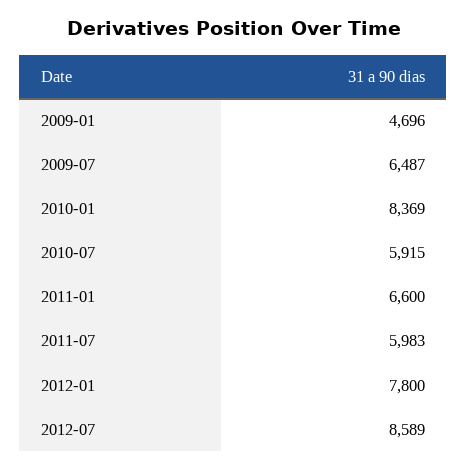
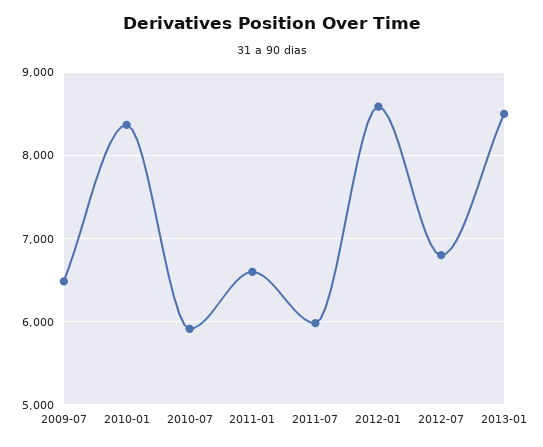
2009-01: 4696 -> none
2012-01: 7800 -> 8600
2012-07: 8589 -> 6800
2013-01: none -> 8500

